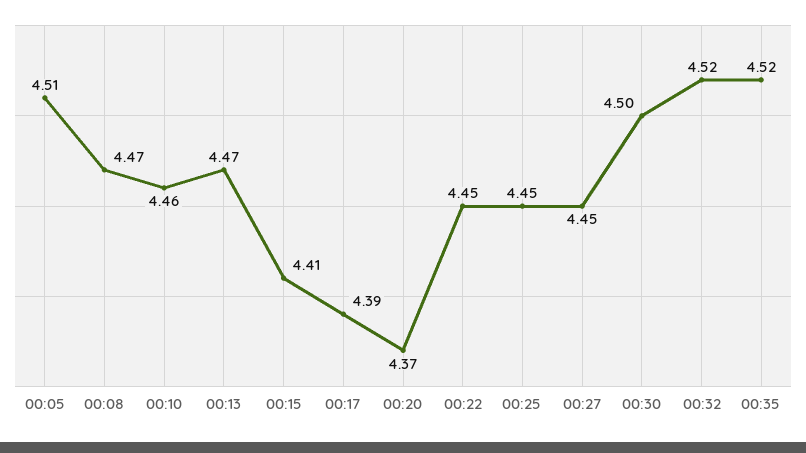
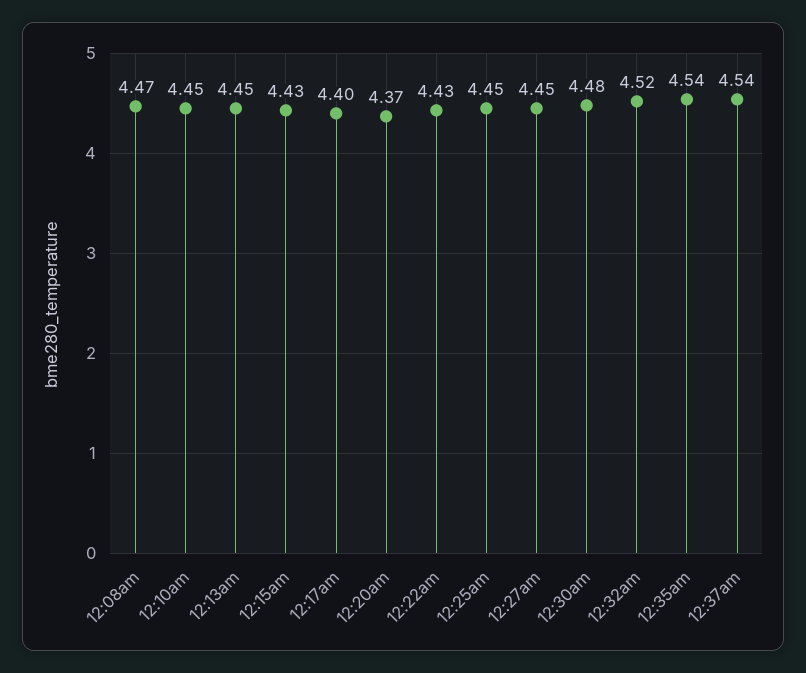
00:05: 4.51 -> none
00:10: 4.46 -> 4.45
00:13: 4.47 -> 4.45
00:15: 4.41 -> 4.43
00:17: 4.39 -> 4.4
00:22: 4.45 -> 4.43
00:30: 4.5 -> 4.48
00:35: 4.52 -> 4.54
12:37am: none -> 4.54

